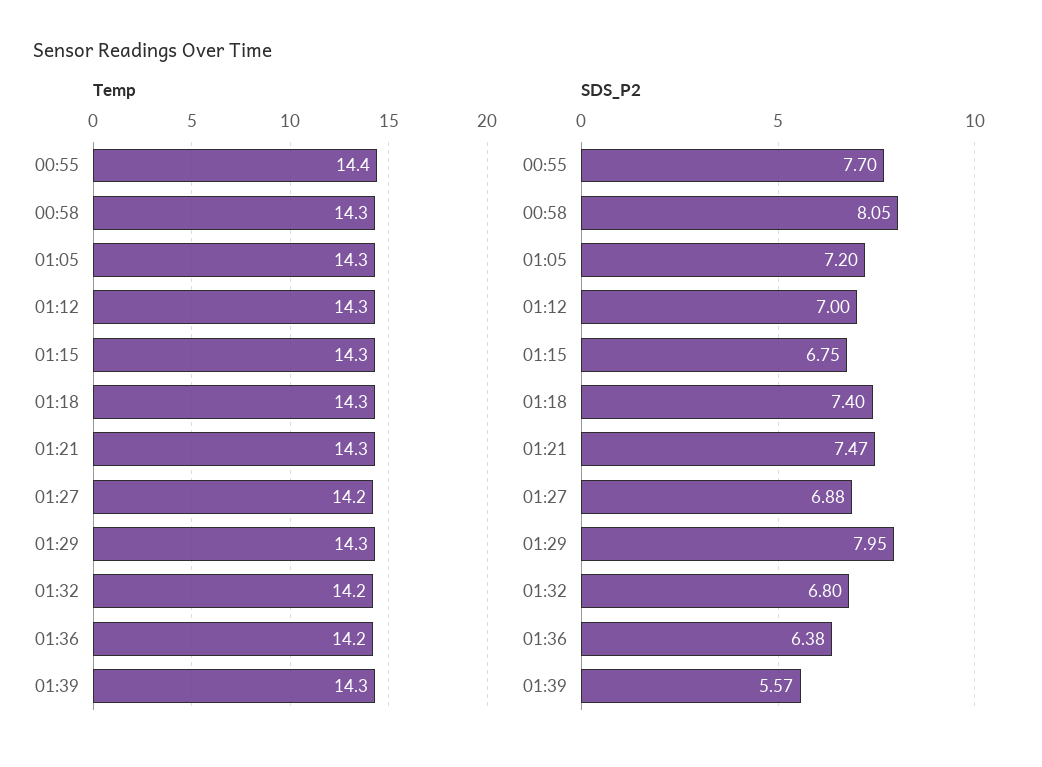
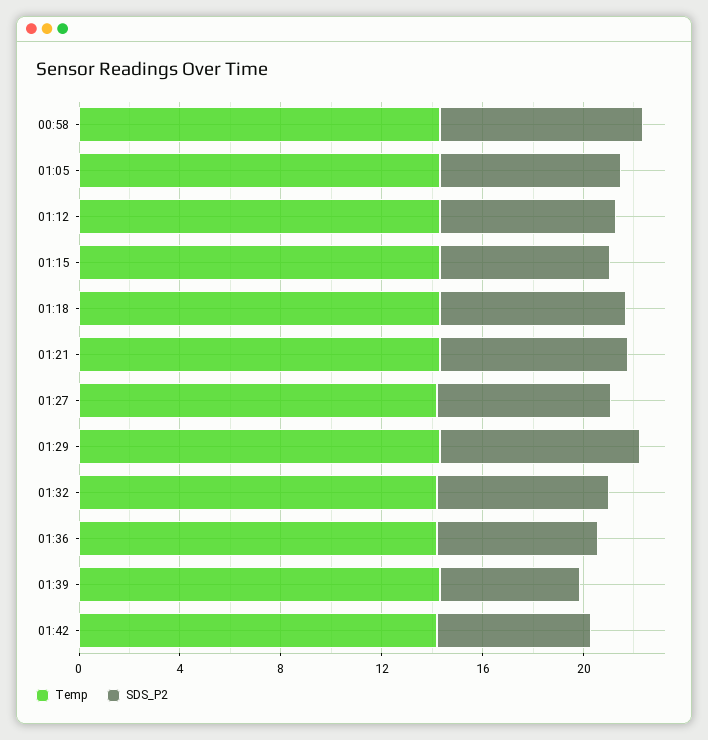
Temp, 00:55: 14.4 -> none
SDS_P2, 00:55: 7.7 -> none
Temp, 01:42: none -> 14
SDS_P2, 01:42: none -> 6

